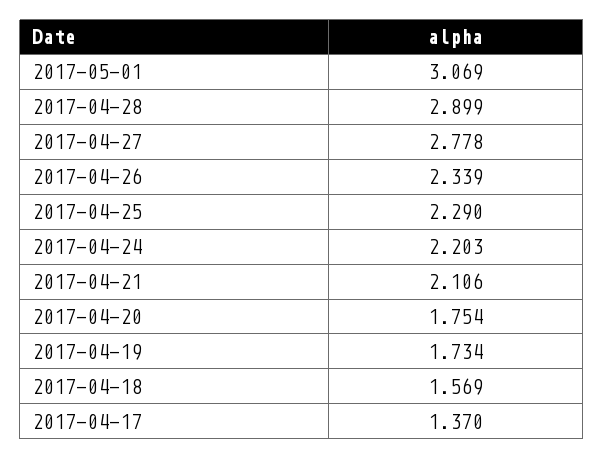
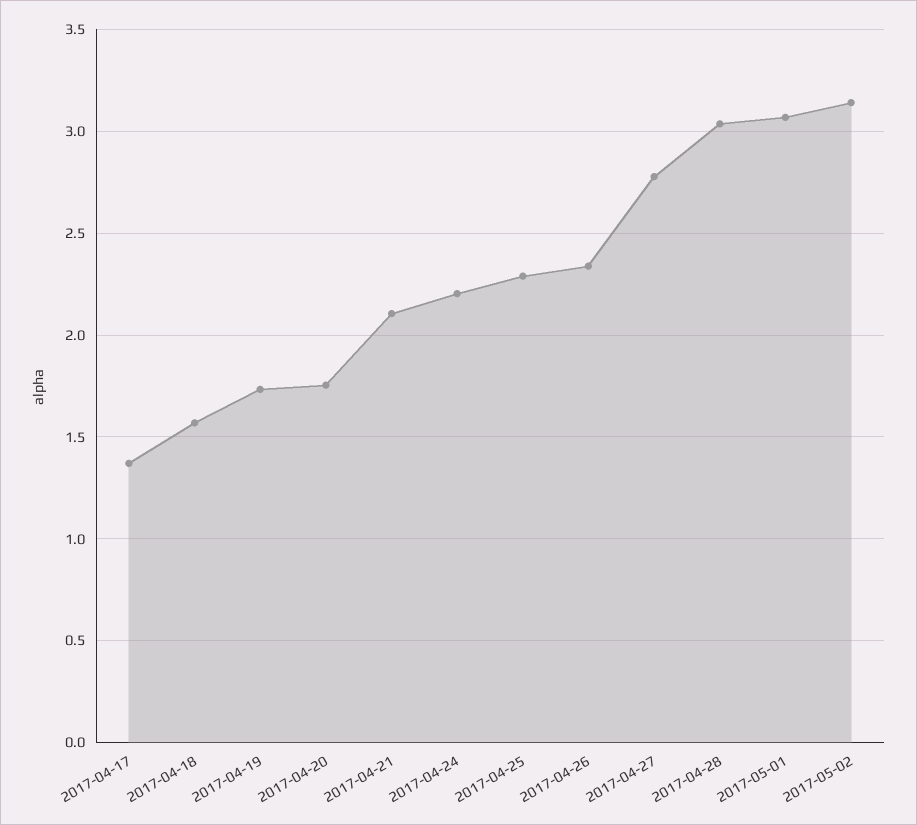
2017-04-28: 2.899 -> 3.05
2017-05-02: none -> 3.15

